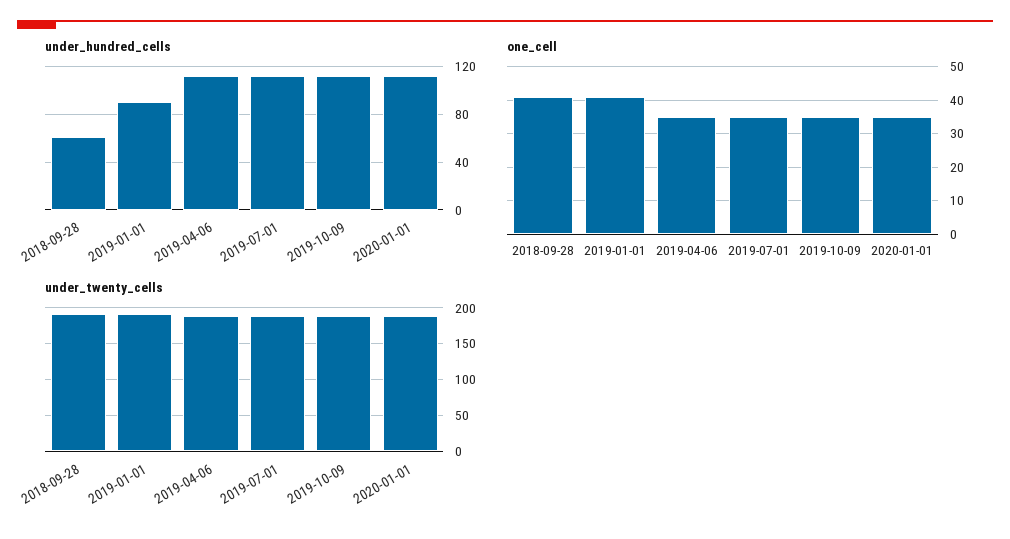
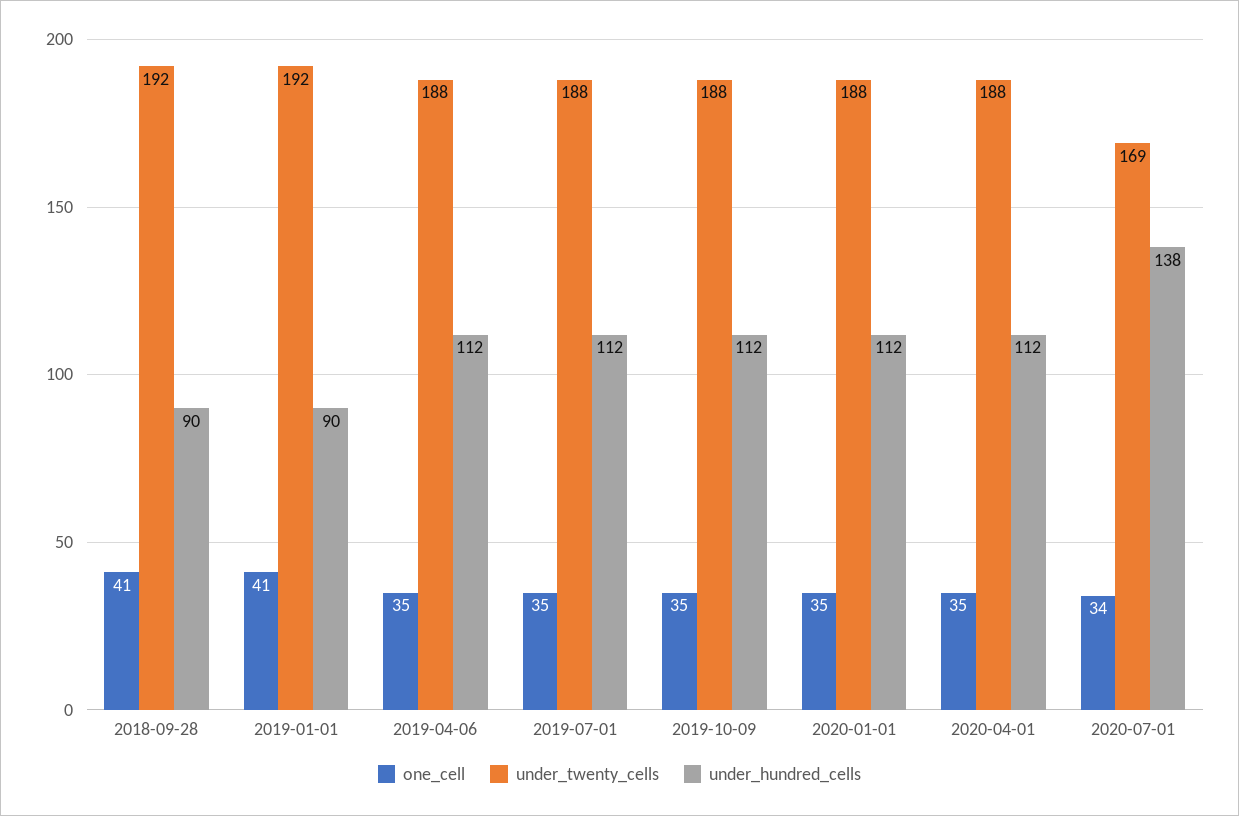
under_hundred_cells, 2018-09-28: 60 -> 90
one_cell, 2020-04-01: none -> 35
under_twenty_cells, 2020-04-01: none -> 188
under_hundred_cells, 2020-04-01: none -> 112
one_cell, 2020-07-01: none -> 34
under_twenty_cells, 2020-07-01: none -> 169
under_hundred_cells, 2020-07-01: none -> 138

